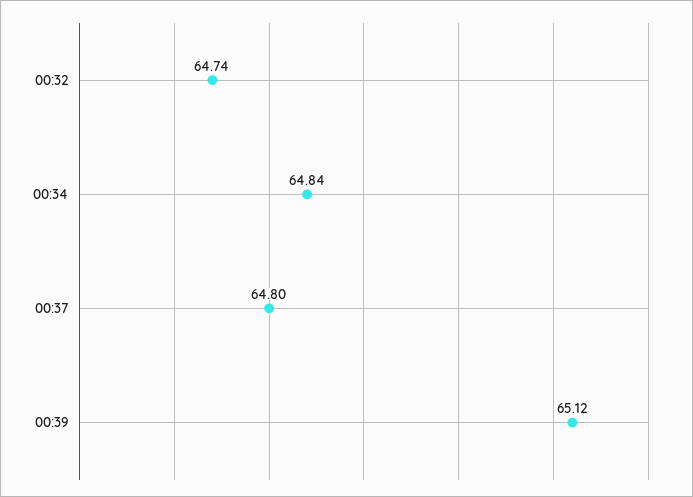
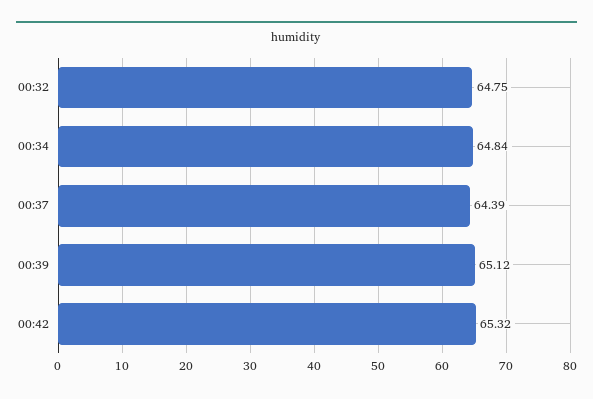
00:32: 64.74 -> 64.75
00:37: 64.8 -> 64.39
00:42: none -> 65.32

